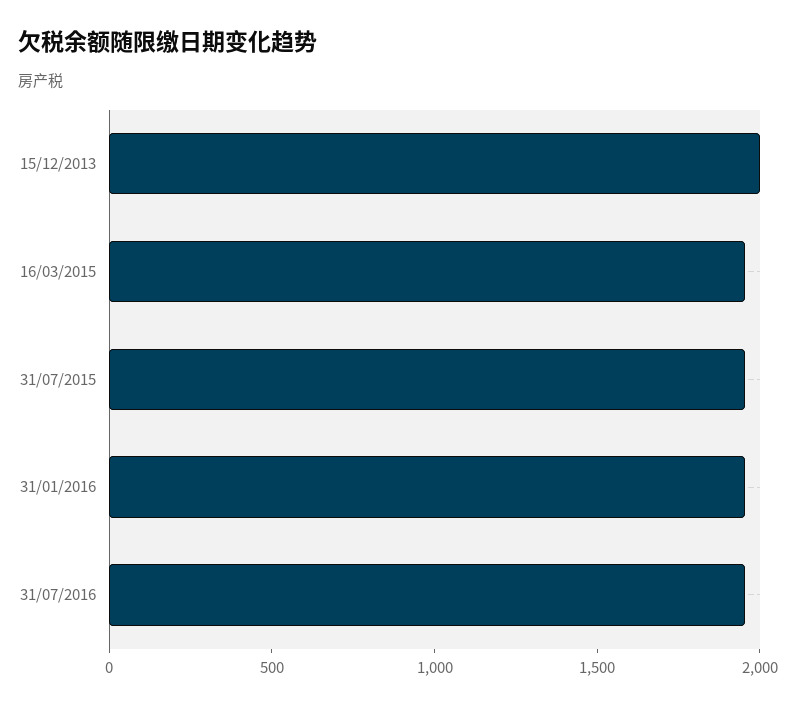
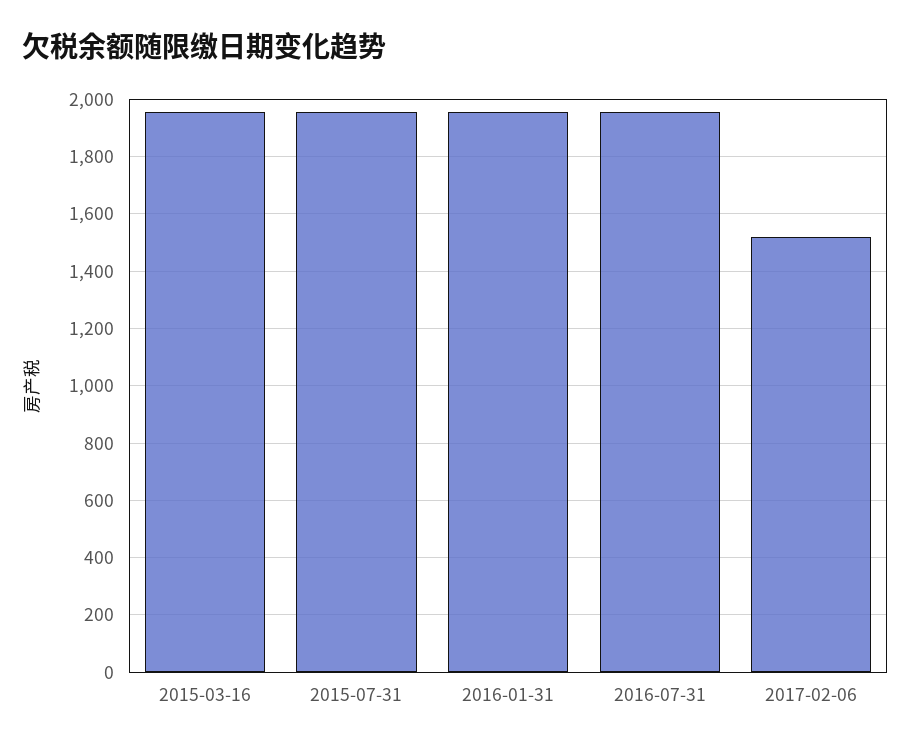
15/12/2013: 2000 -> none
2017-02-06: none -> 1525

